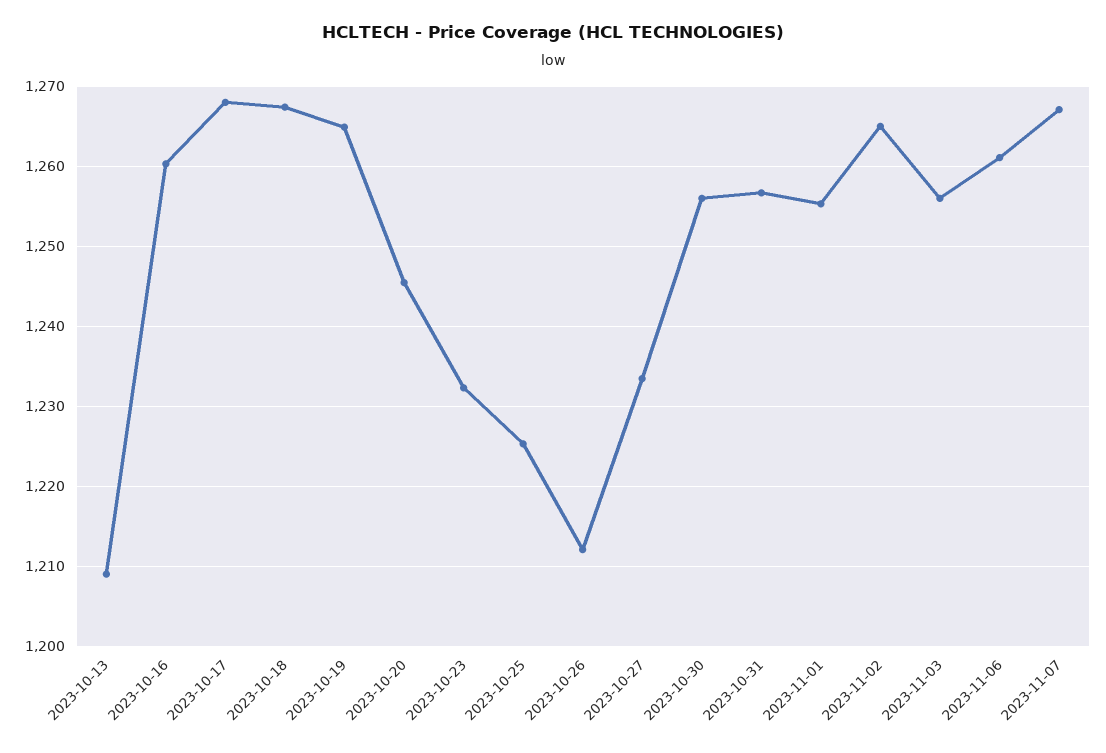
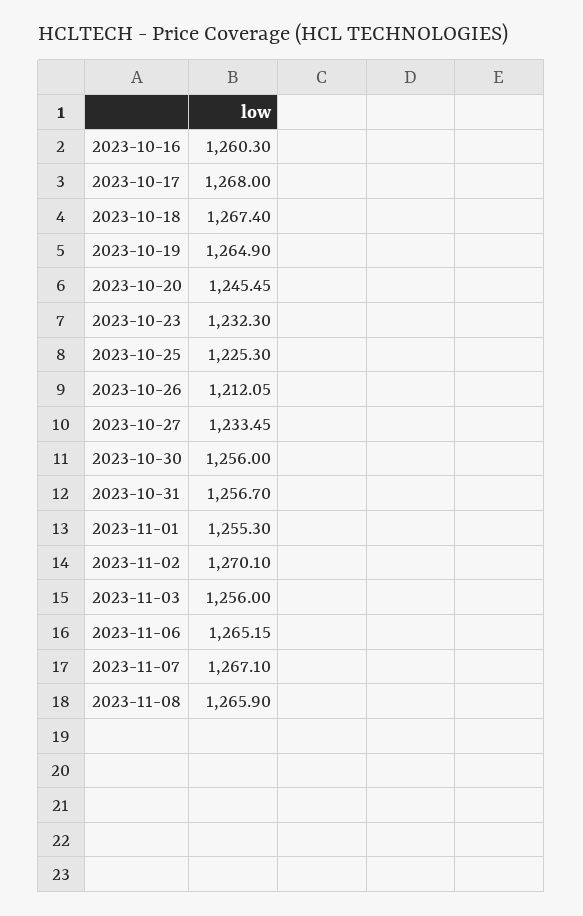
2023-10-13: 1209 -> none
2023-11-02: 1265 -> 1270.1
2023-11-06: 1261 -> 1265.15
2023-11-08: none -> 1265.9

